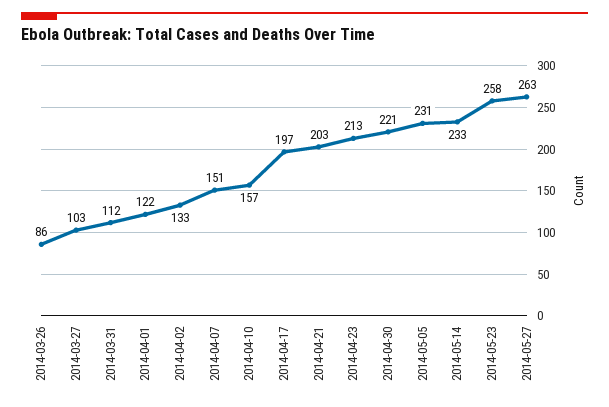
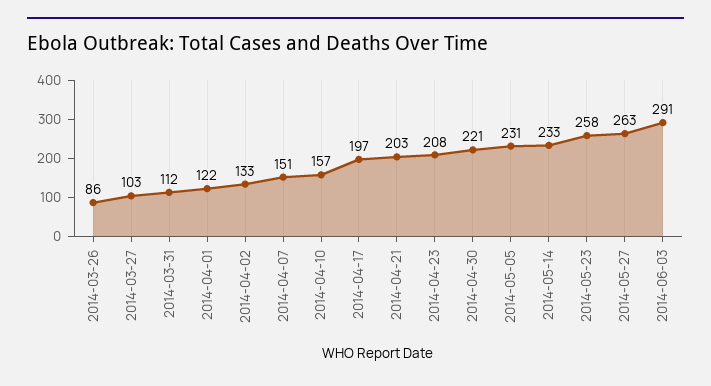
2014-04-23: 213 -> 208
2014-06-03: none -> 291

